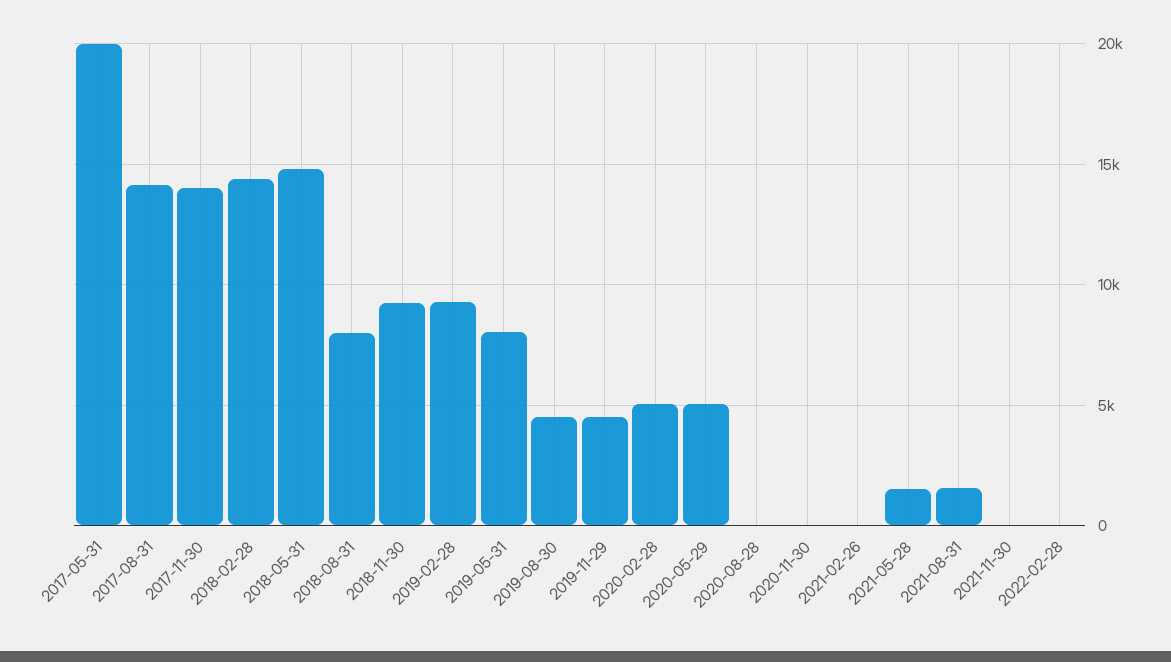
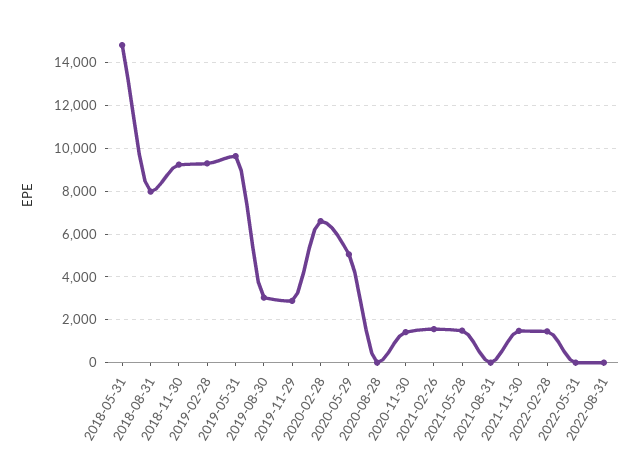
2017-05-31: 20000 -> none
2017-08-31: 14000 -> none
2017-11-30: 14000 -> none
2018-02-28: 14500 -> none
2019-05-31: 8000 -> 9500
2019-08-30: 4500 -> 3000
2019-11-29: 4500 -> 3000
2020-02-28: 5000 -> 6500
2020-11-30: 0 -> 1500
2021-02-26: 0 -> 1500
2021-08-31: 1500 -> 0
2021-11-30: 0 -> 1500
2022-02-28: 0 -> 1500
2022-05-31: none -> 0
2022-08-31: none -> 0

